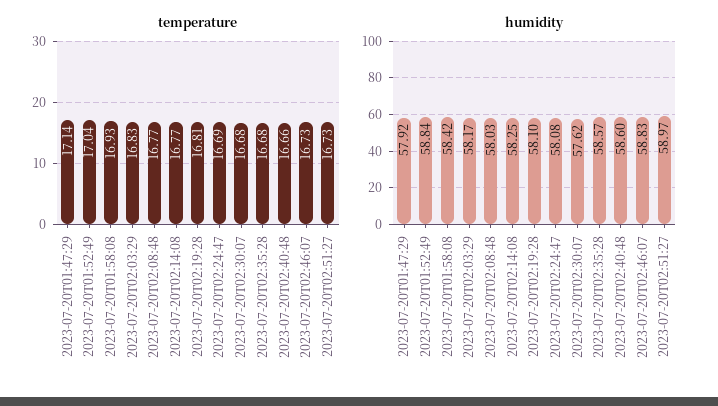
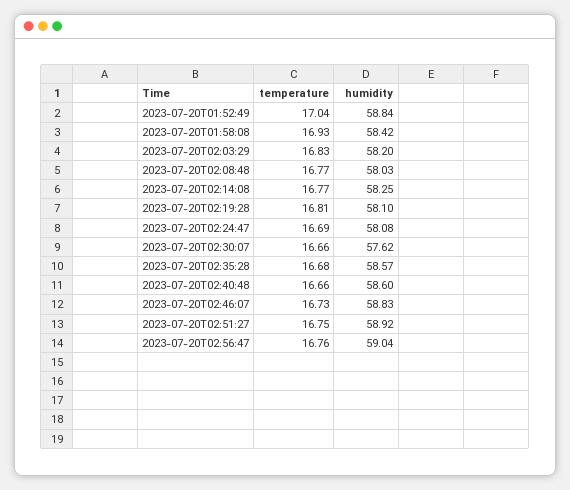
temperature, 2023-07-20T01:47:29: 17.14 -> none
temperature, 2023-07-20T02:30:07: 16.68 -> 16.66
temperature, 2023-07-20T02:51:27: 16.73 -> 16.75
humidity, 2023-07-20T01:47:29: 57.92 -> none
humidity, 2023-07-20T02:03:29: 58.17 -> 58.2
humidity, 2023-07-20T02:51:27: 58.97 -> 58.92
temperature, 2023-07-20T02:56:47: none -> 16.76
humidity, 2023-07-20T02:56:47: none -> 59.04

